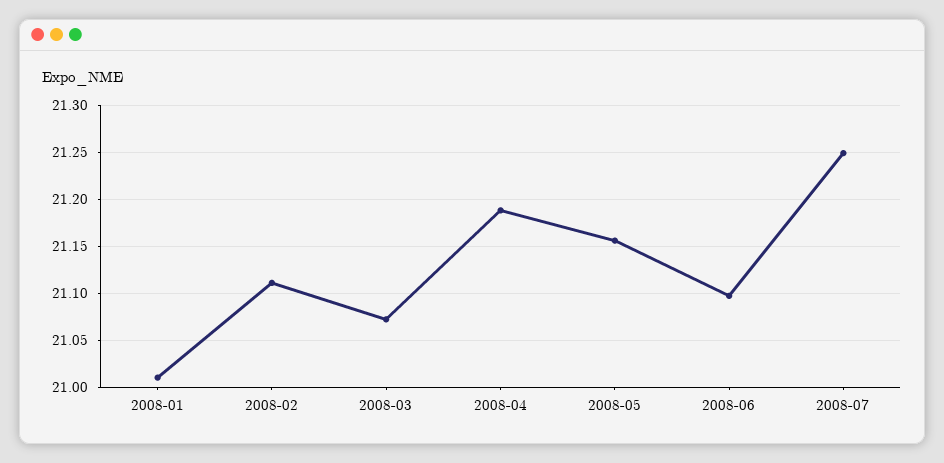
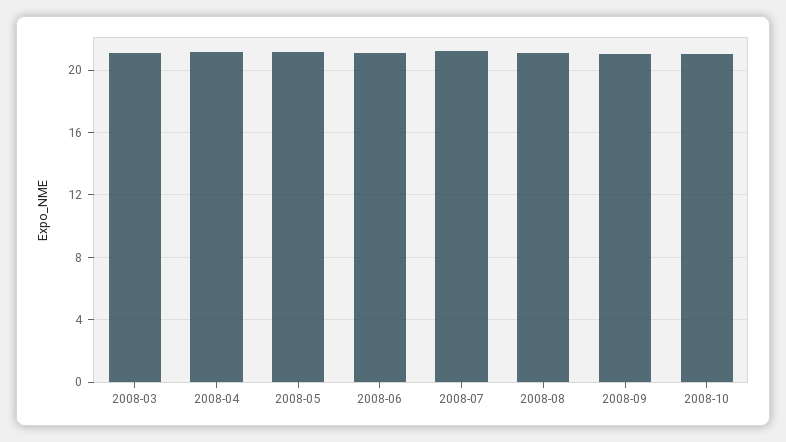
2008-01: 21.01 -> none
2008-02: 21.11 -> none
2008-08: none -> 21
2008-09: none -> 21
2008-10: none -> 21

